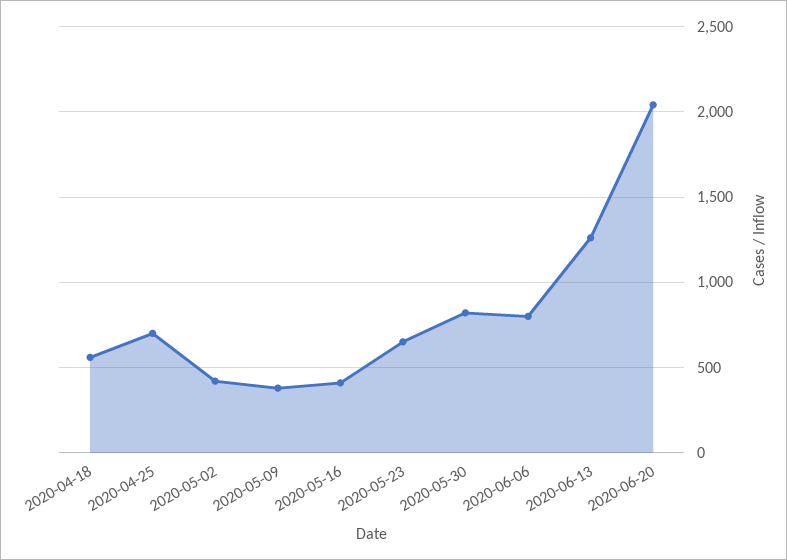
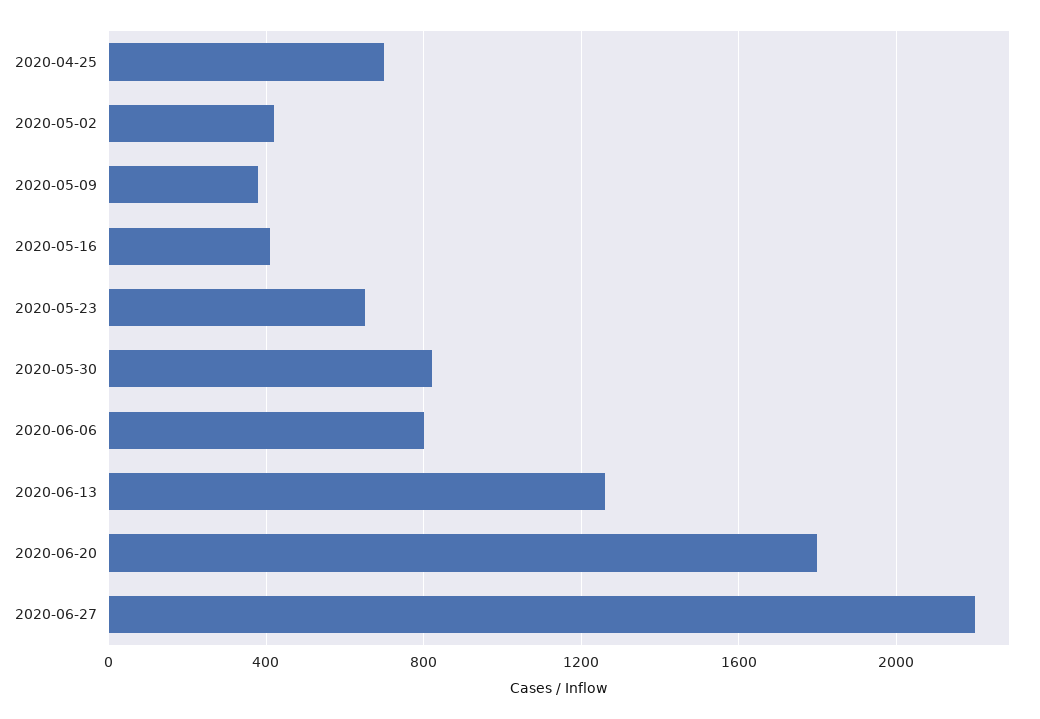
2020-04-18: 550 -> none
2020-06-20: 2050 -> 1800
2020-06-27: none -> 2200

